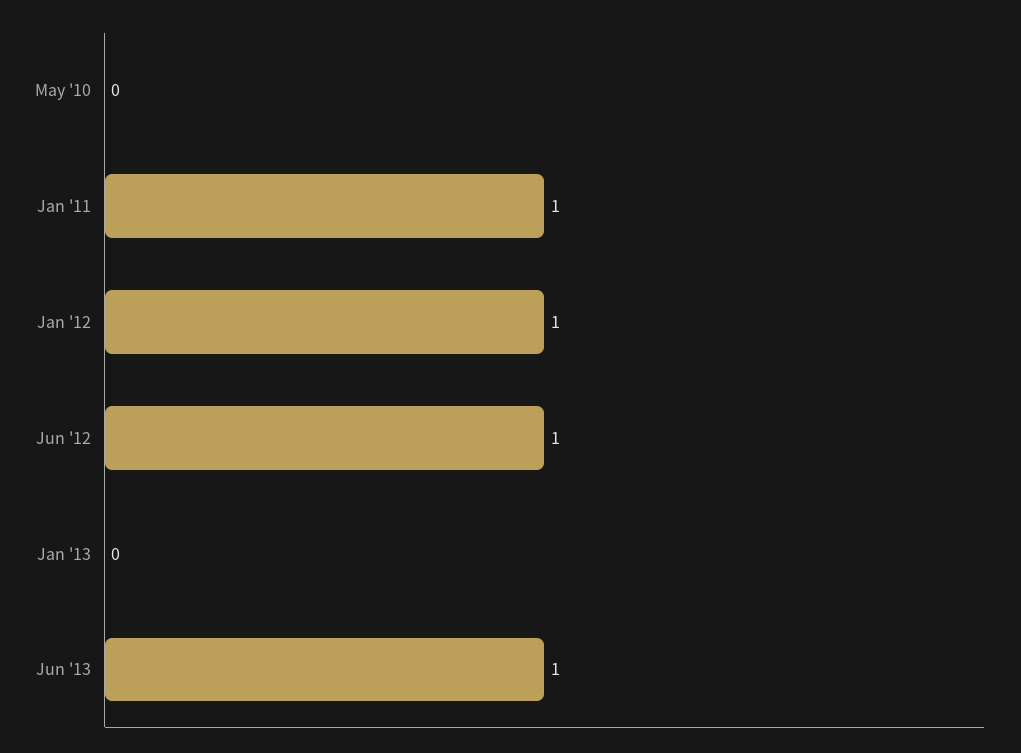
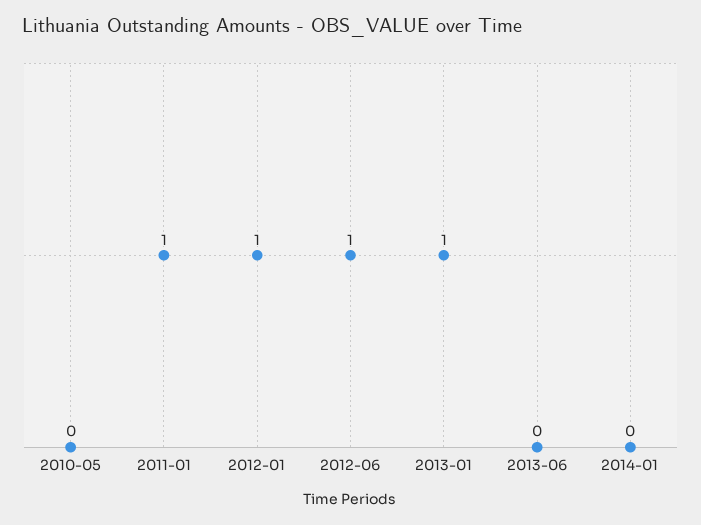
Jan '13: 0 -> 1
Jun '13: 1 -> 0
2014-01: none -> 0

